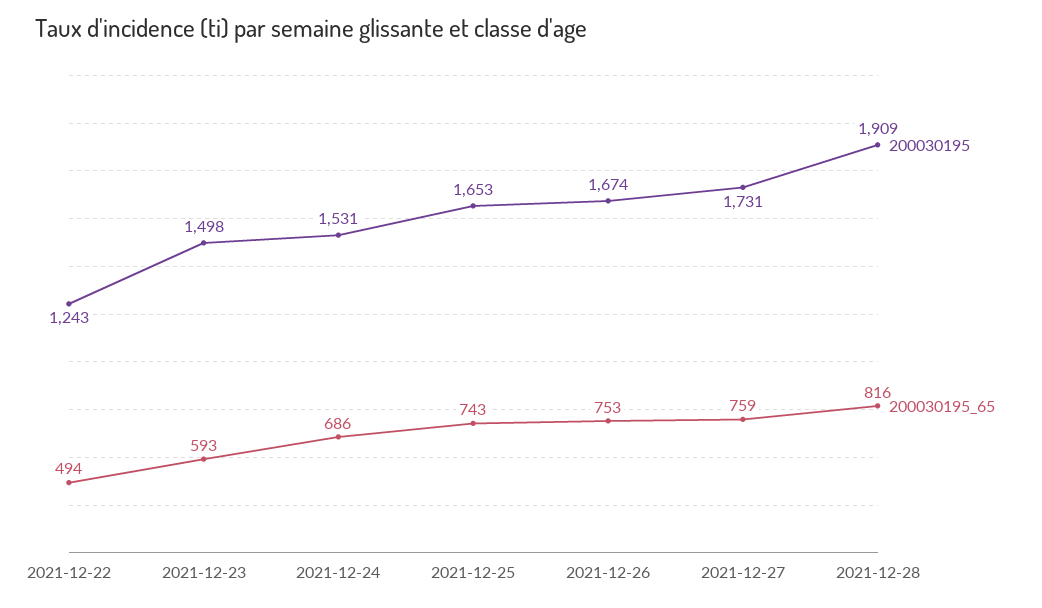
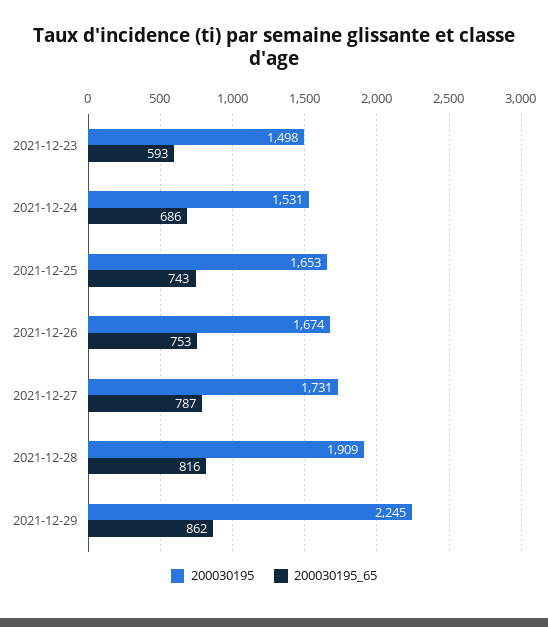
200030195, 2021-12-22: 1243 -> none
200030195_65, 2021-12-22: 494 -> none
200030195_65, 2021-12-27: 759 -> 787
200030195, 2021-12-29: none -> 2245
200030195_65, 2021-12-29: none -> 862

